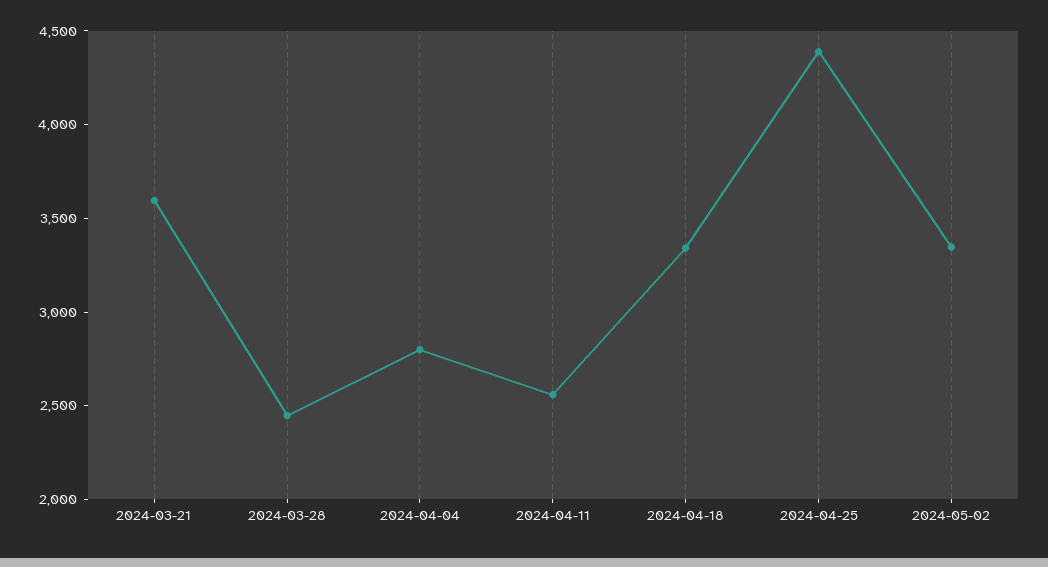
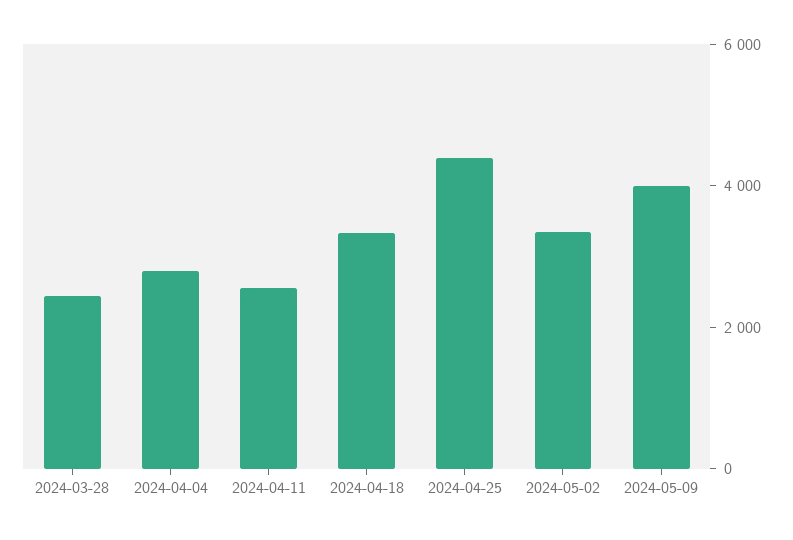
2024-03-21: 3600 -> none
2024-05-09: none -> 4000

